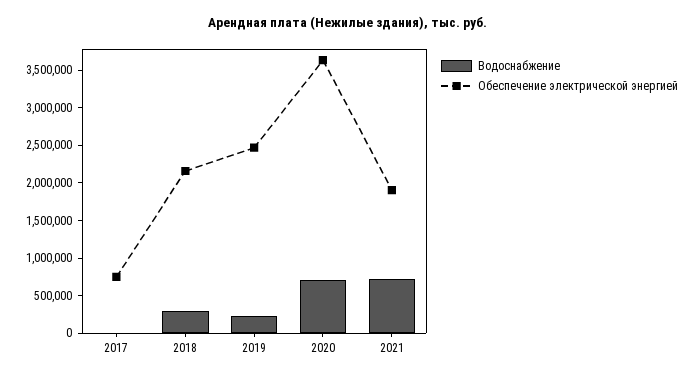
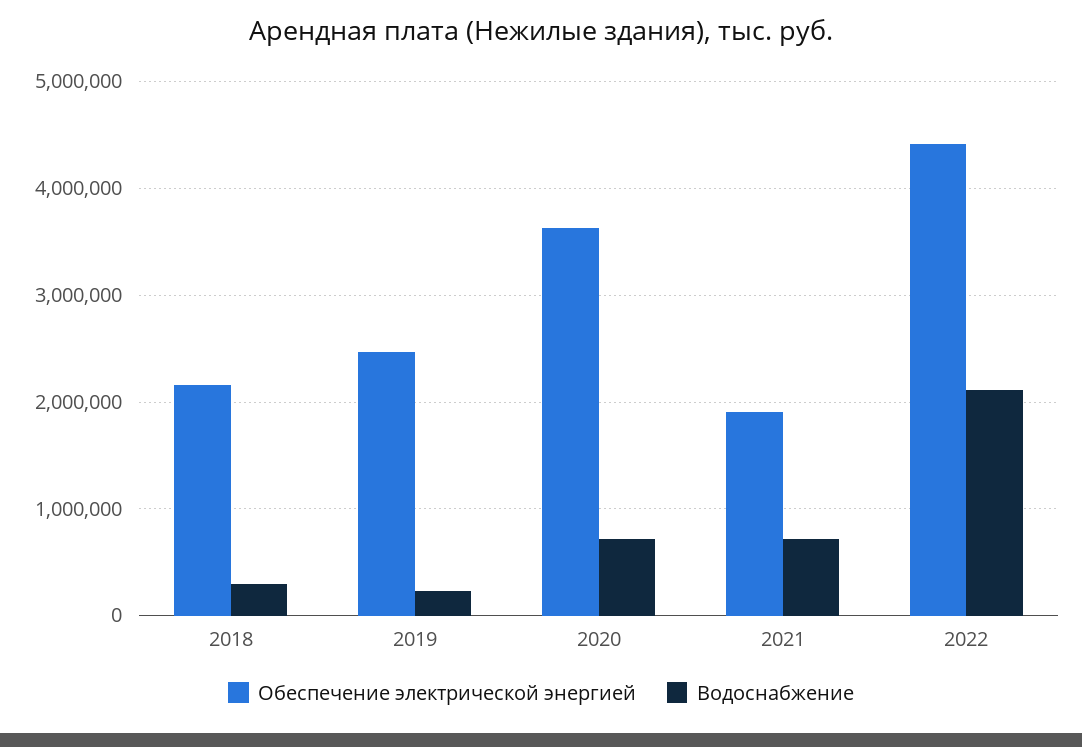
Водоснабжение, 2017: 0 -> none
Обеспечение электрической энергией, 2017: 750000 -> none
Обеспечение электрической энергией, 2022: none -> 4400000
Водоснабжение, 2022: none -> 2100000

